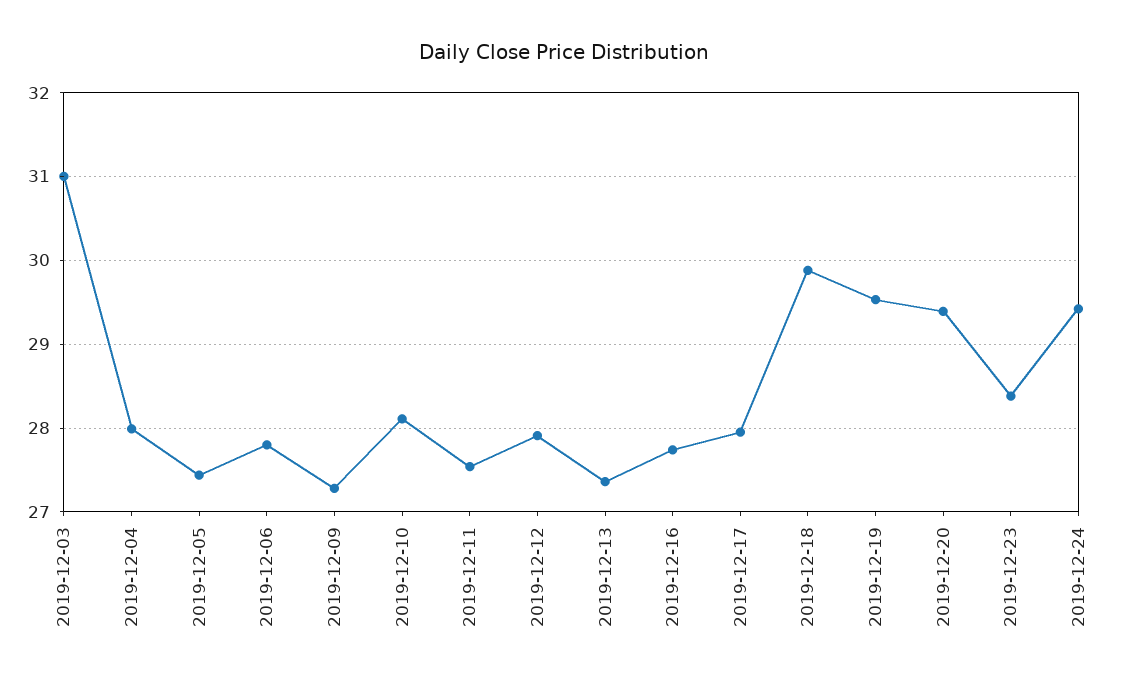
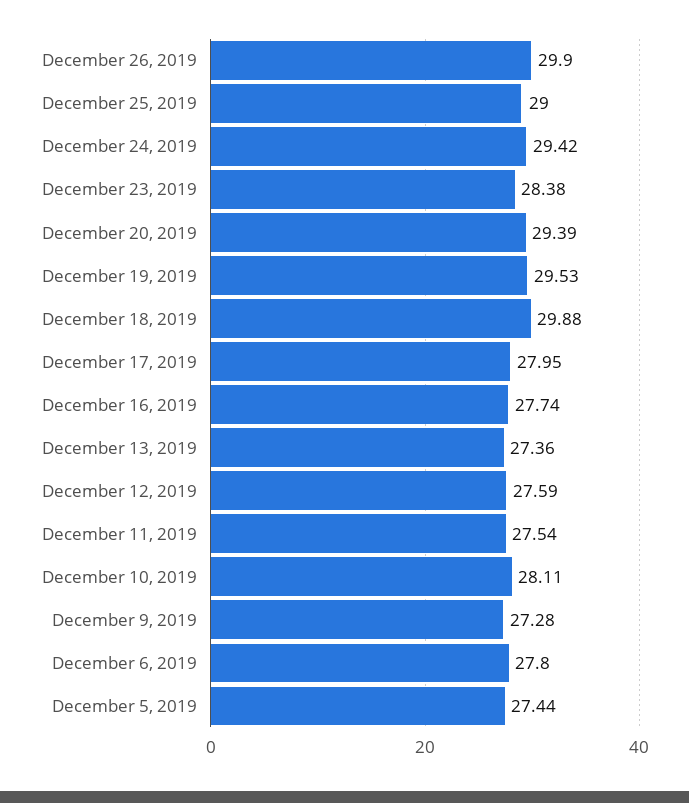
2019-12-03: 31 -> none
2019-12-04: 28 -> none
2019-12-12: 27.9 -> 27.59
December 26, 2019: none -> 29.9
December 25, 2019: none -> 29

